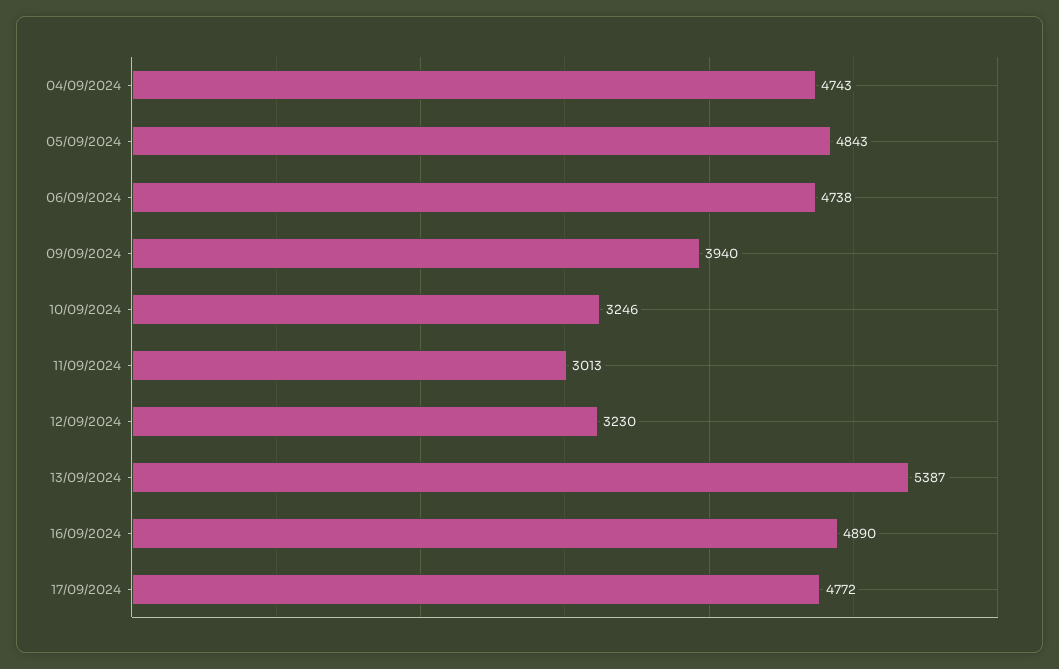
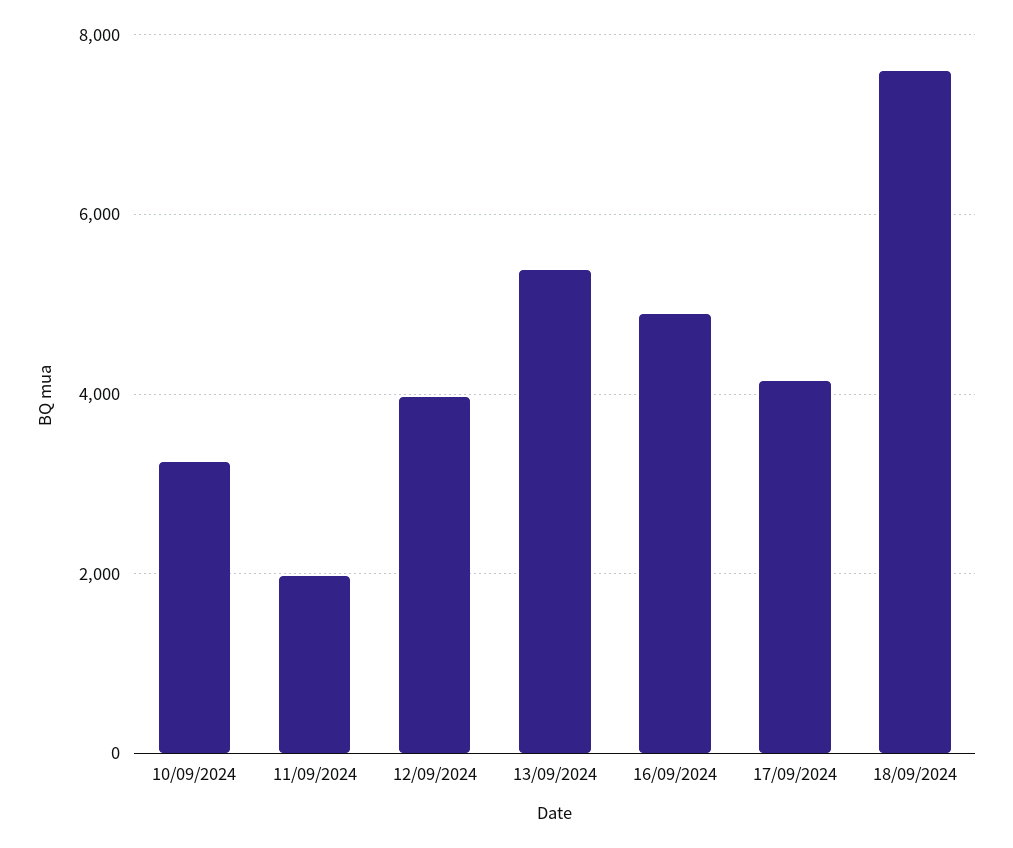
04/09/2024: 4743 -> none
05/09/2024: 4843 -> none
06/09/2024: 4738 -> none
09/09/2024: 3940 -> none
11/09/2024: 3013 -> 2000
12/09/2024: 3230 -> 4000
17/09/2024: 4772 -> 4200
18/09/2024: none -> 7600

